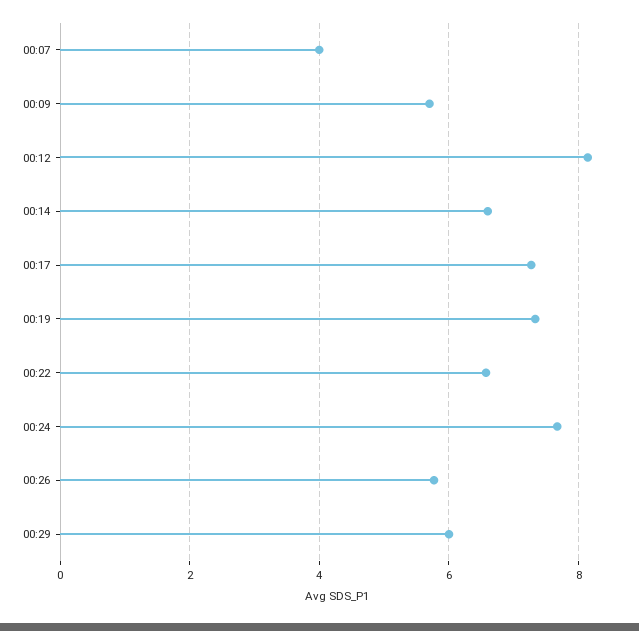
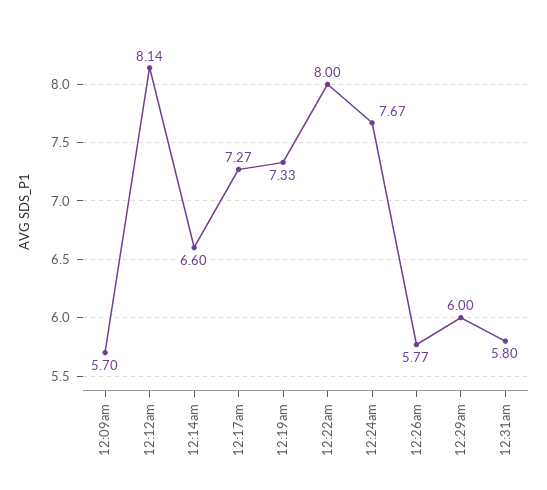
00:07: 4 -> none
00:22: 6.6 -> 8
12:31am: none -> 5.8

